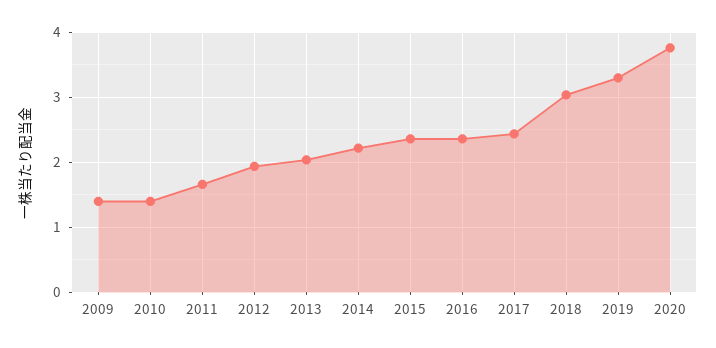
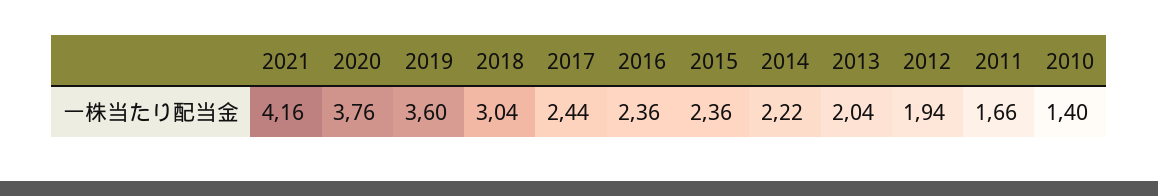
2009: 1.4 -> none
2019: 3.3 -> 3.6
2021: none -> 4.16

